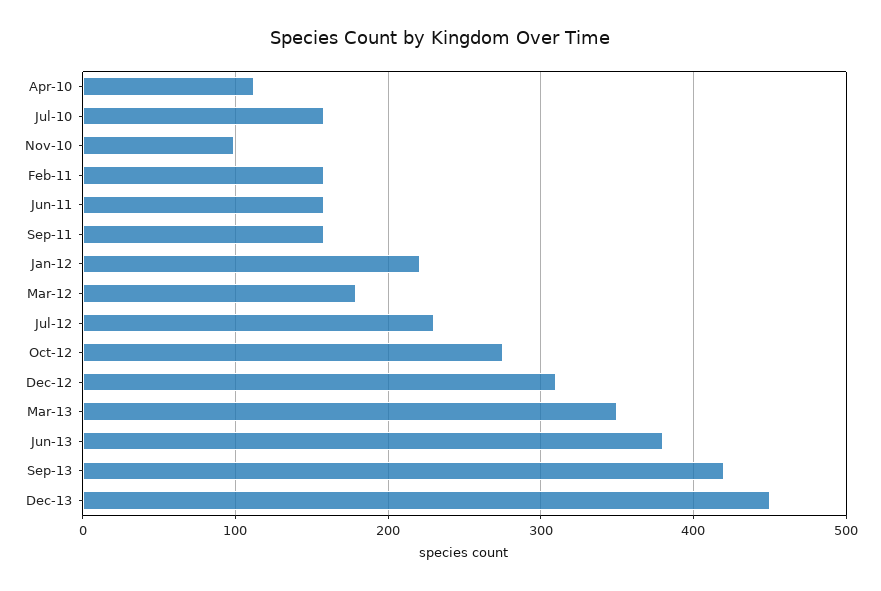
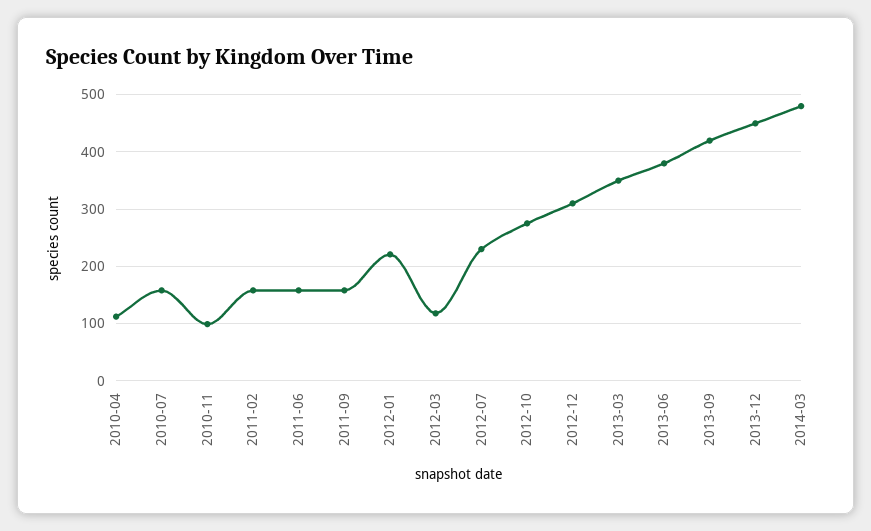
Mar-12: 180 -> 120
2014-03: none -> 480

